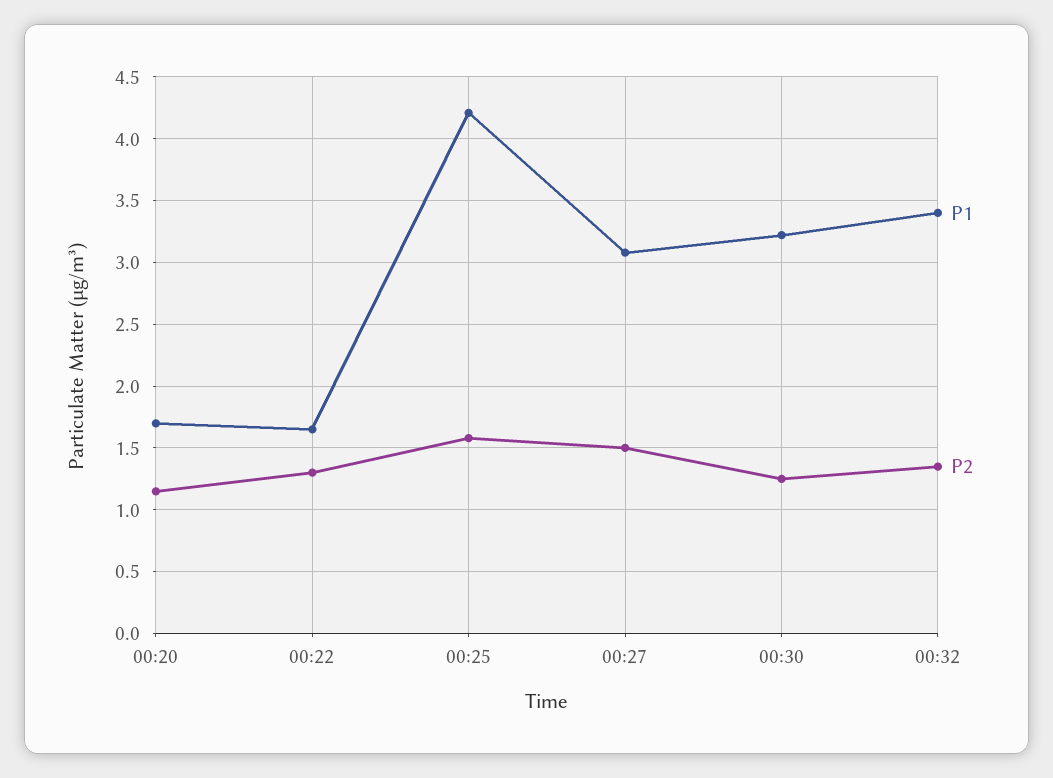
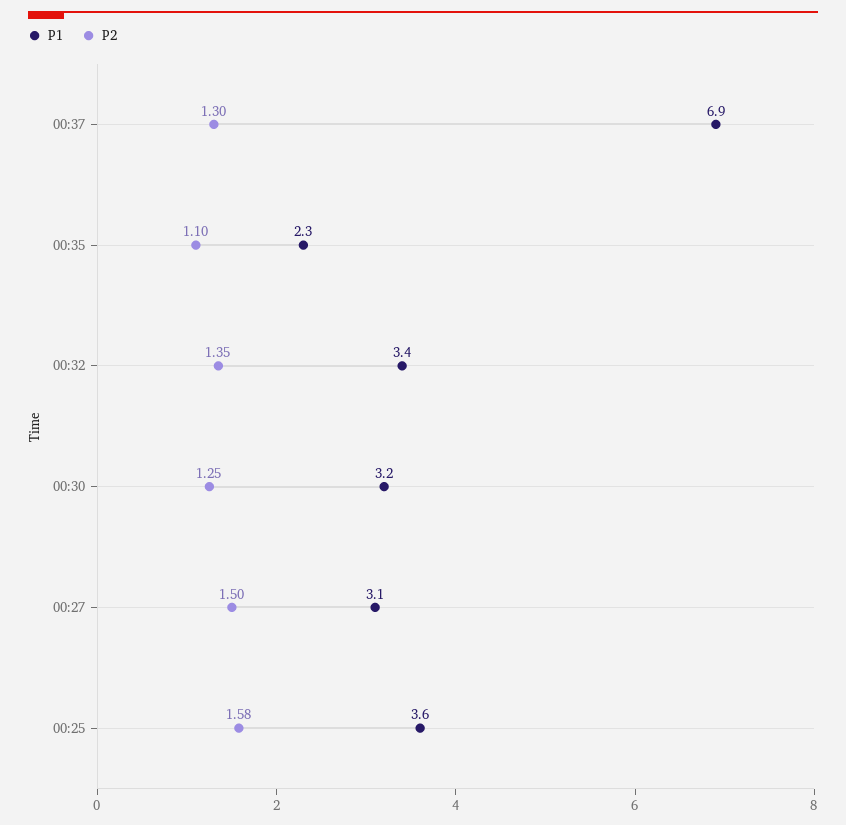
P1, 00:20: 1.7 -> none
P2, 00:20: 1.15 -> none
P1, 00:22: 1.65 -> none
P2, 00:22: 1.3 -> none
P1, 00:25: 4.2 -> 3.6
P1, 00:37: none -> 6.9
P2, 00:37: none -> 1.3
P1, 00:35: none -> 2.3
P2, 00:35: none -> 1.1

